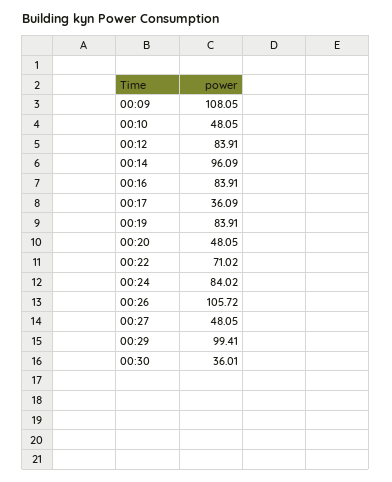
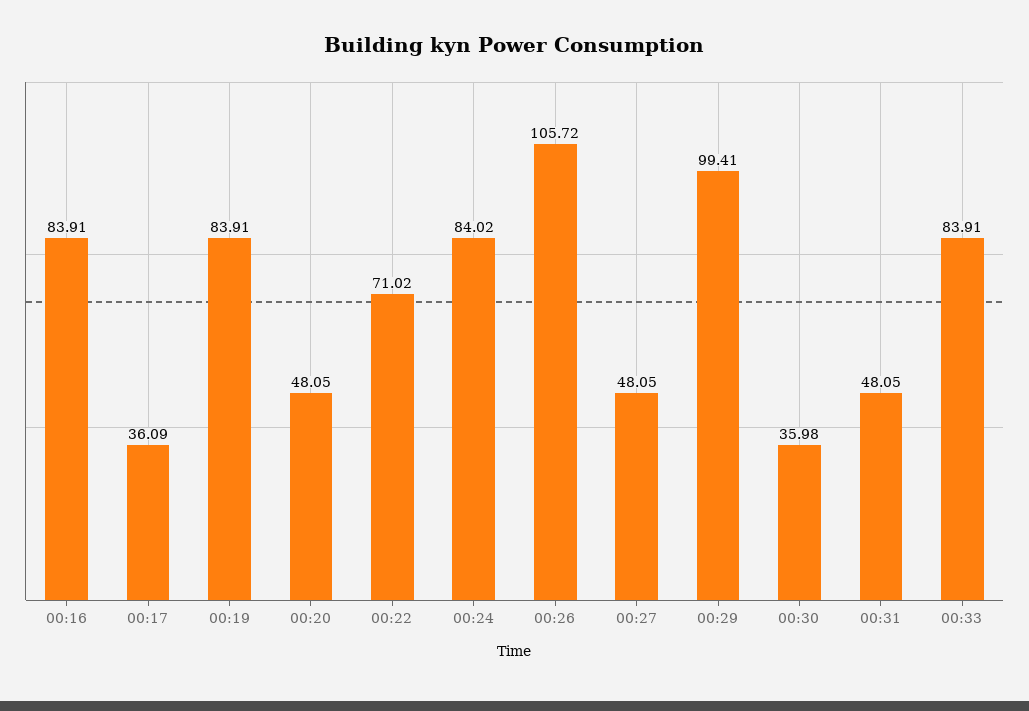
00:09: 108.05 -> none
00:10: 48.05 -> none
00:12: 83.91 -> none
00:14: 96.09 -> none
00:30: 36.01 -> 35.98
00:31: none -> 48.05
00:33: none -> 83.91

